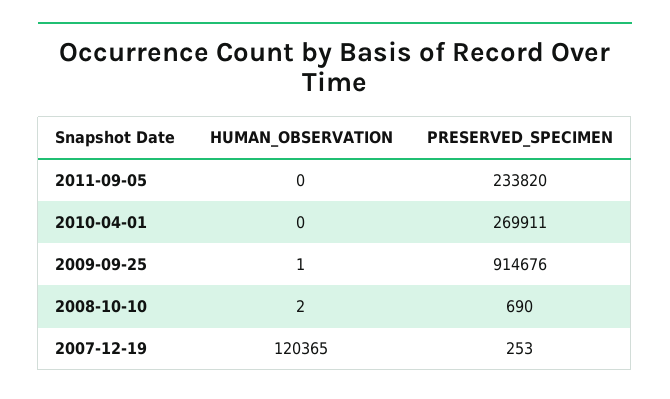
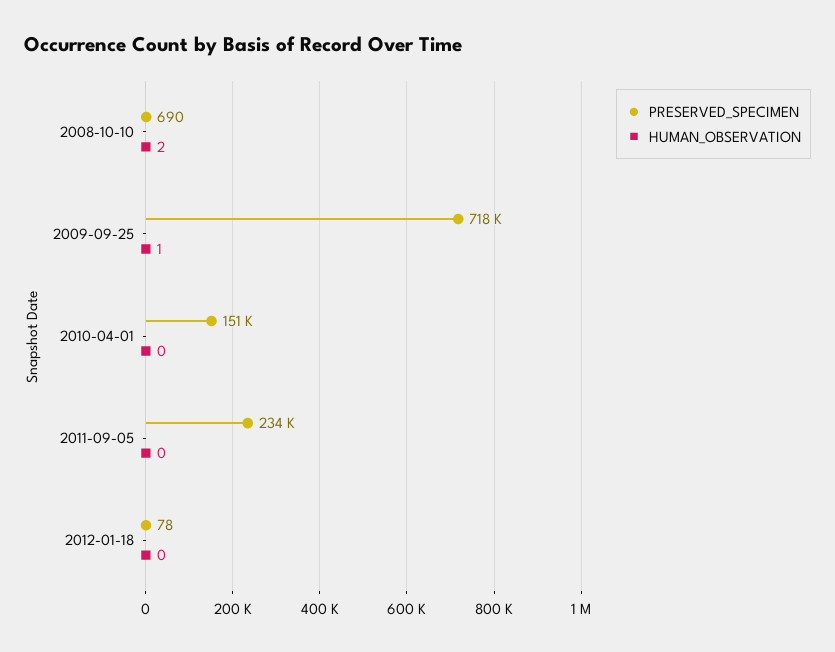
PRESERVED_SPECIMEN, 2010-04-01: 269911 -> 151000
PRESERVED_SPECIMEN, 2009-09-25: 914676 -> 718000
HUMAN_OBSERVATION, 2007-12-19: 120365 -> none
PRESERVED_SPECIMEN, 2007-12-19: 253 -> none
PRESERVED_SPECIMEN, 2012-01-18: none -> 78
HUMAN_OBSERVATION, 2012-01-18: none -> 0

